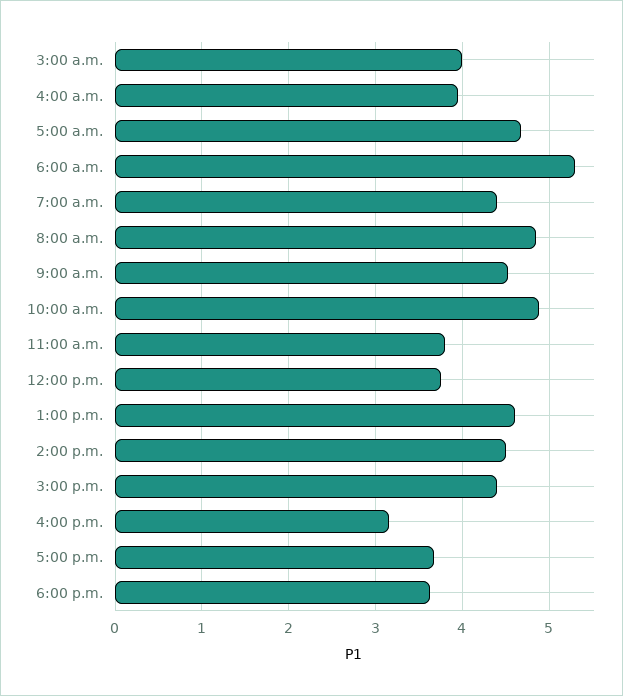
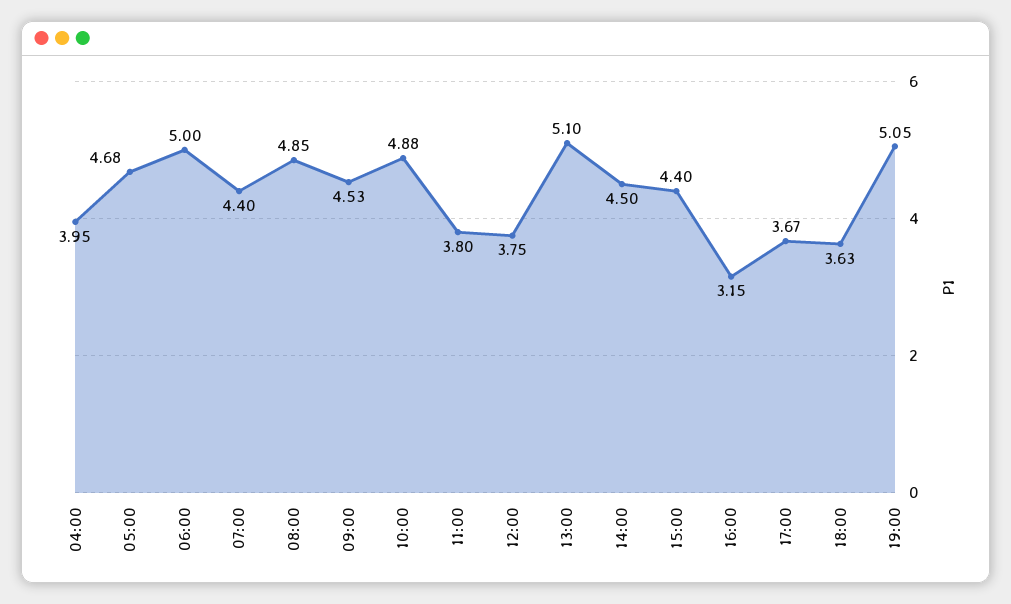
3:00 a.m.: 4 -> none
6:00 a.m.: 5.3 -> 5
1:00 p.m.: 4.6 -> 5.1
19:00: none -> 5.05

